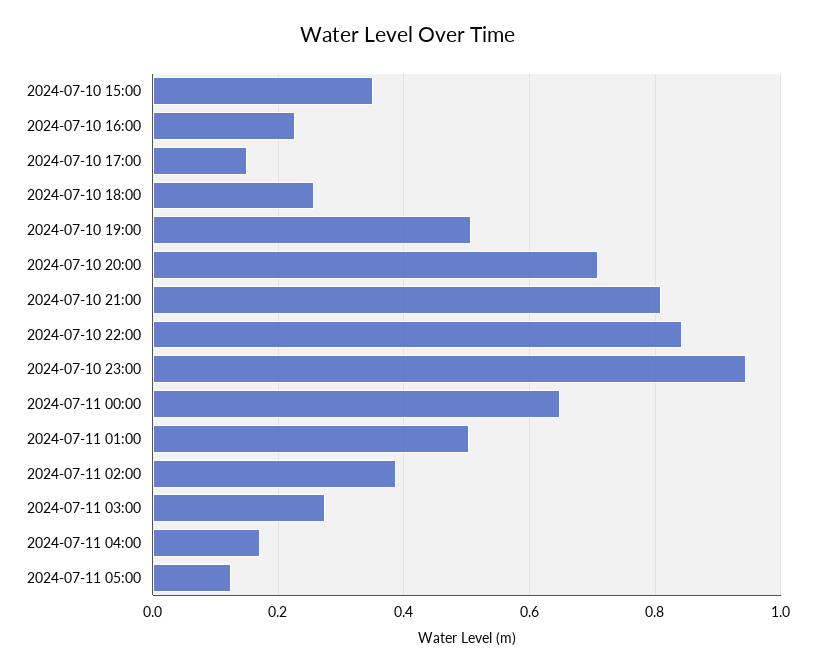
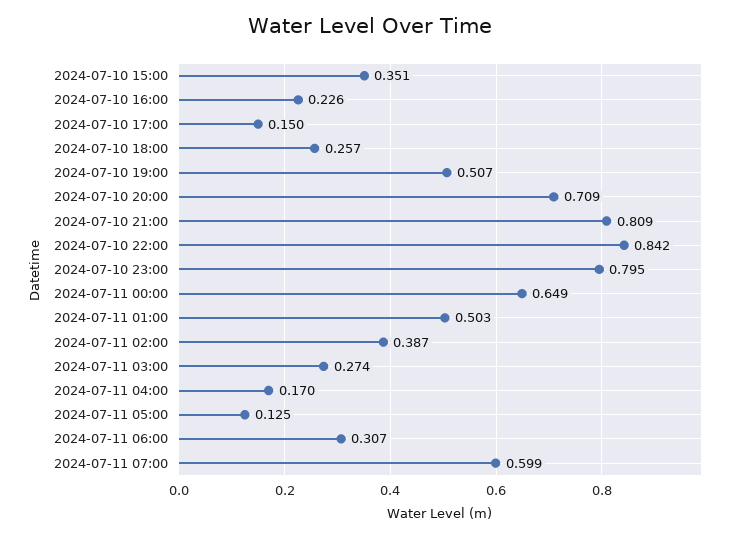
2024-07-10 23:00: 0.94 -> 0.795
2024-07-11 06:00: none -> 0.307
2024-07-11 07:00: none -> 0.599

